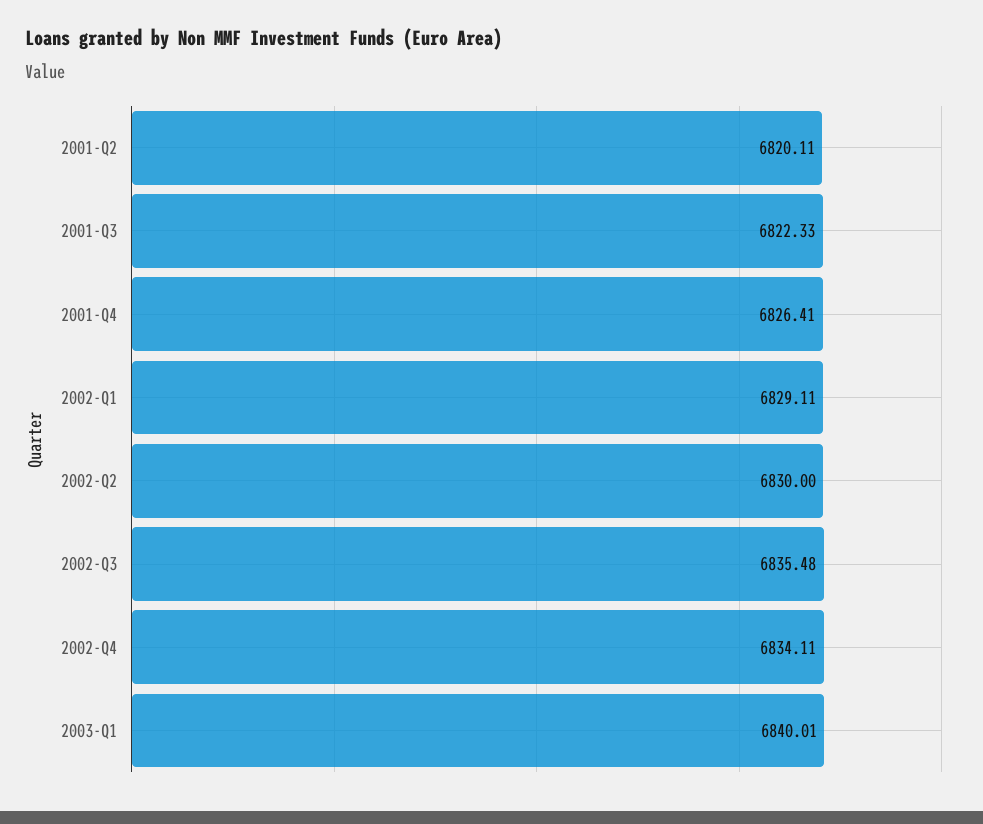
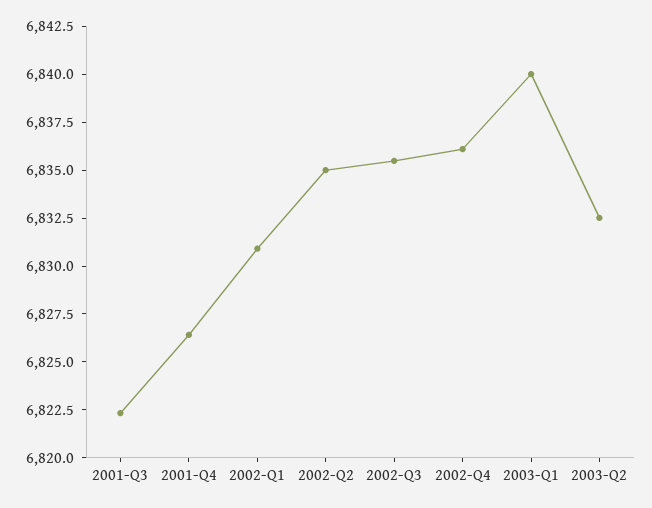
2001-Q2: 6820.11 -> none
2002-Q1: 6829.11 -> 6831
2002-Q2: 6830 -> 6835
2002-Q4: 6834.11 -> 6836
2003-Q2: none -> 6832.5

